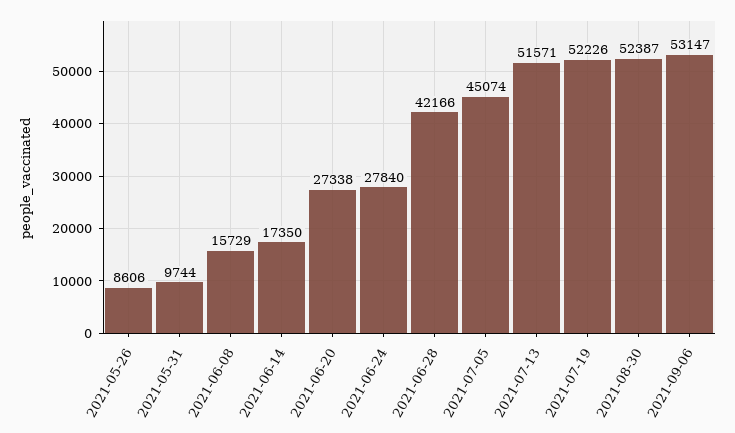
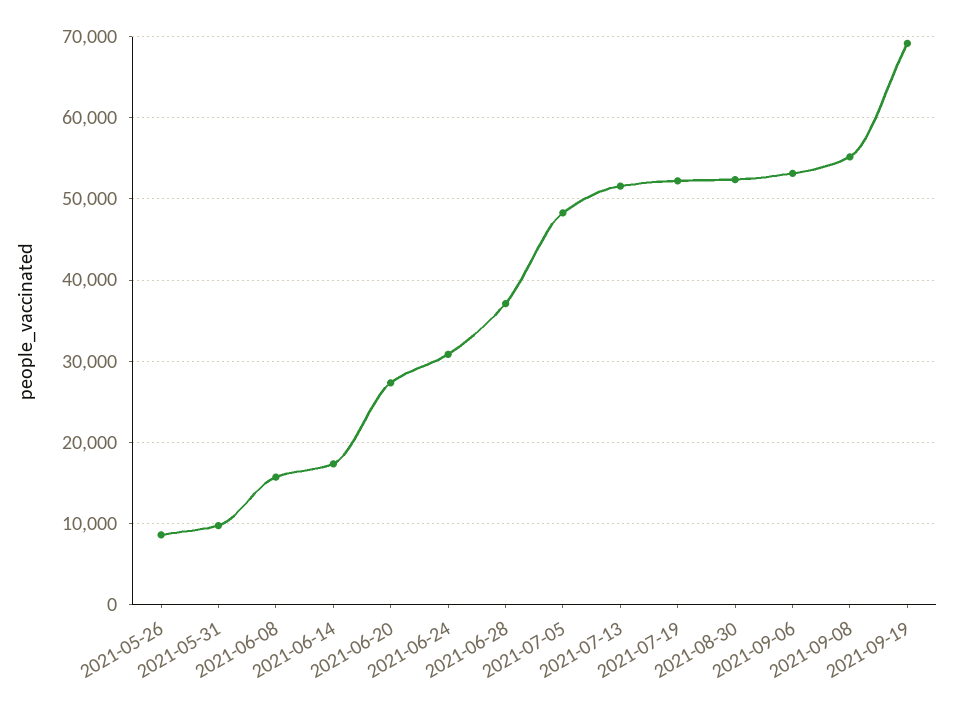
2021-06-24: 27840 -> 31000
2021-06-28: 42166 -> 37000
2021-07-05: 45074 -> 48000
2021-09-08: none -> 55000
2021-09-19: none -> 69000

